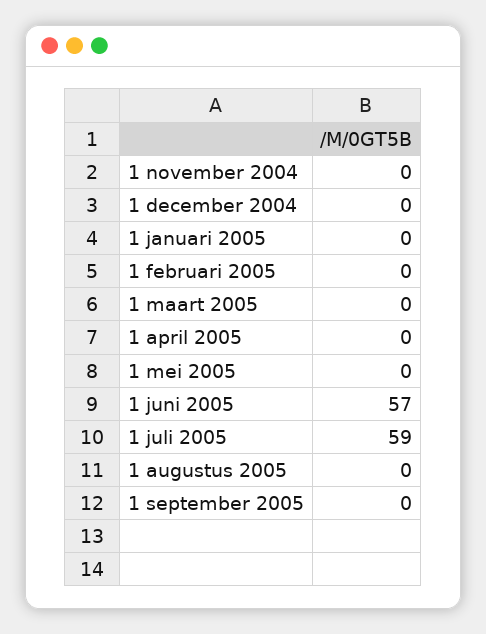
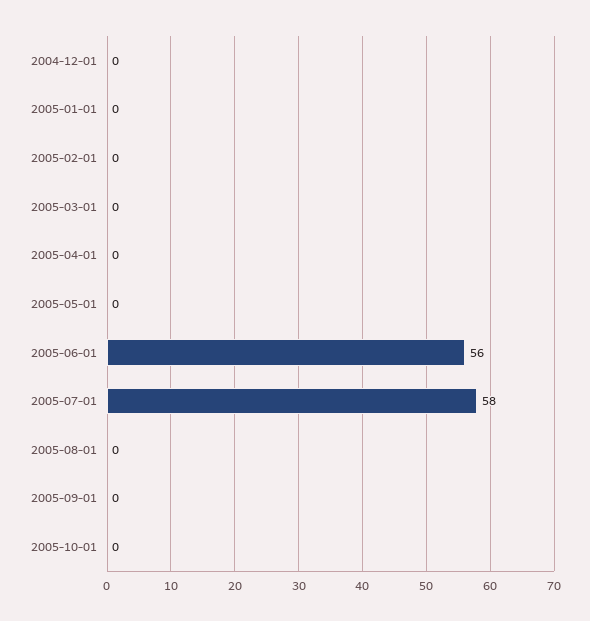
1 november 2004: 0 -> none
1 juni 2005: 57 -> 56
1 juli 2005: 59 -> 58
2005-10-01: none -> 0

